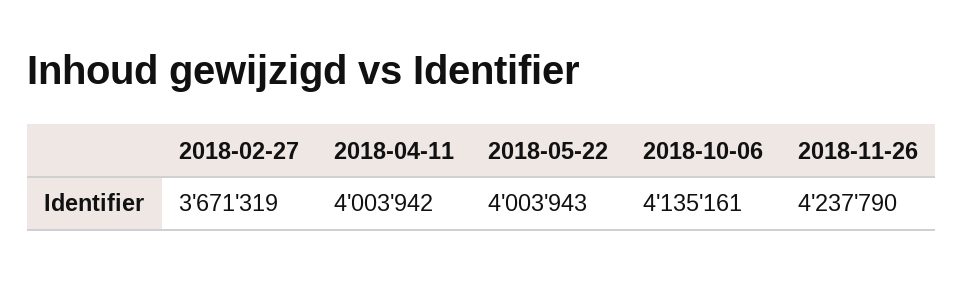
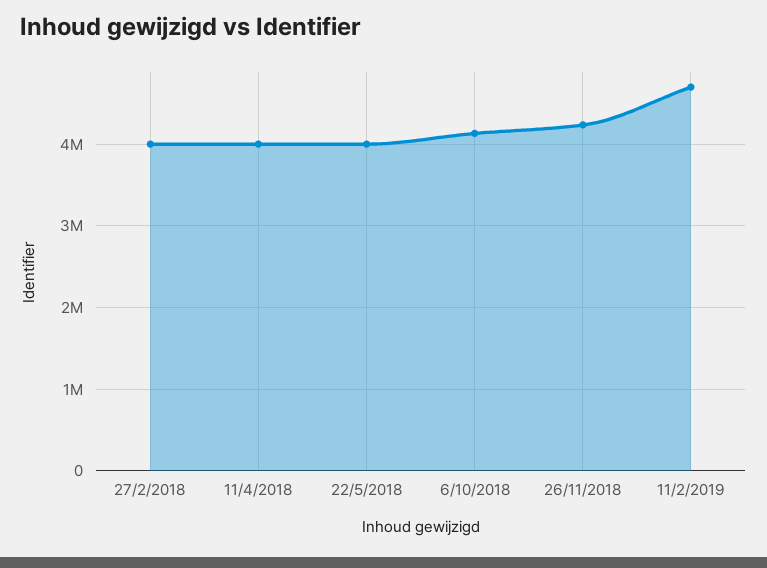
2018-02-27: 3671319 -> 4000000
11/2/2019: none -> 4700000

